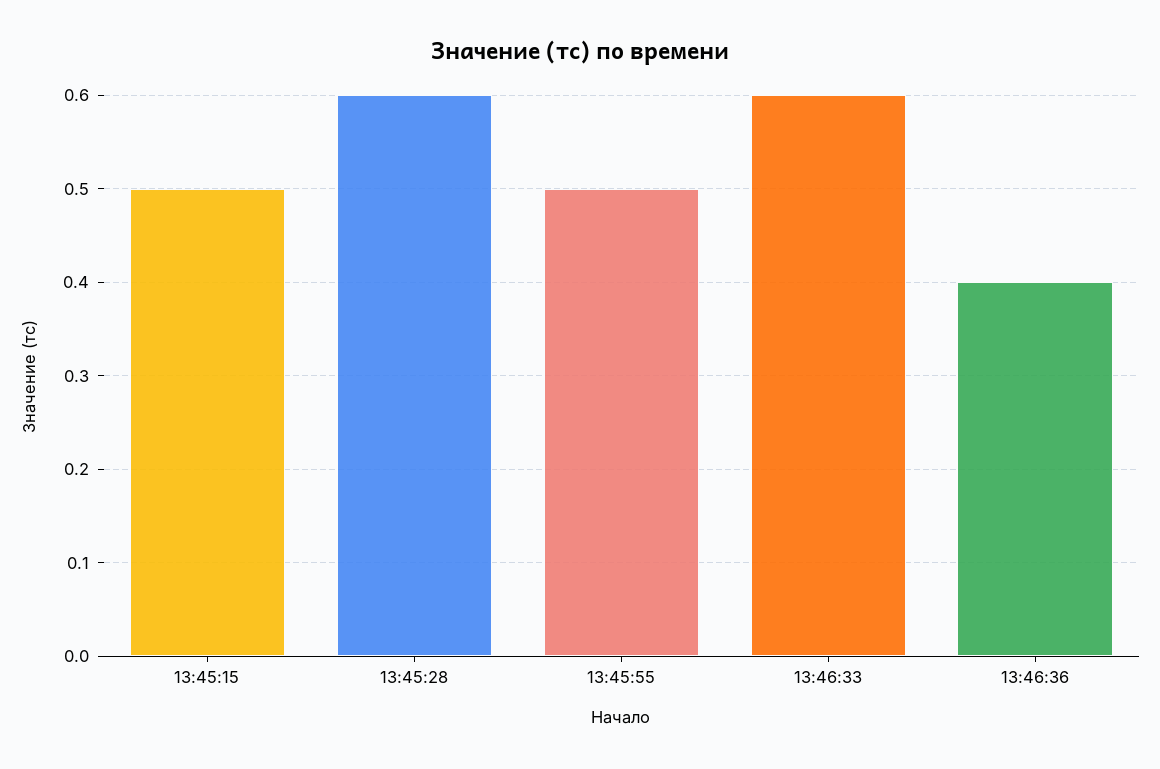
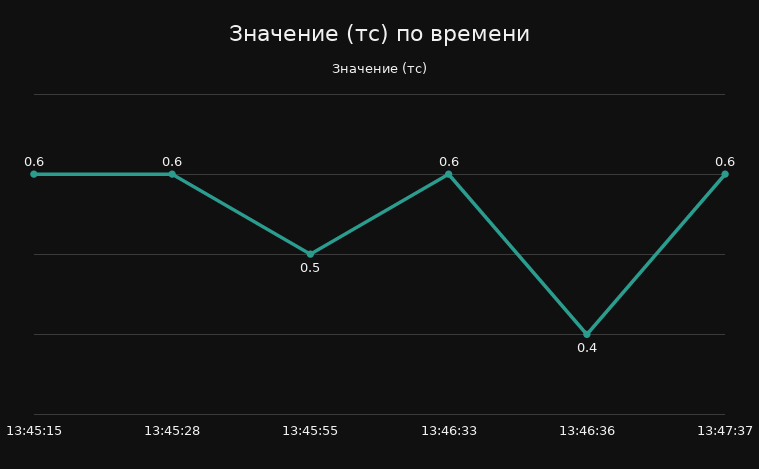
13:45:15: 0.5 -> 0.6
13:47:37: none -> 0.6

